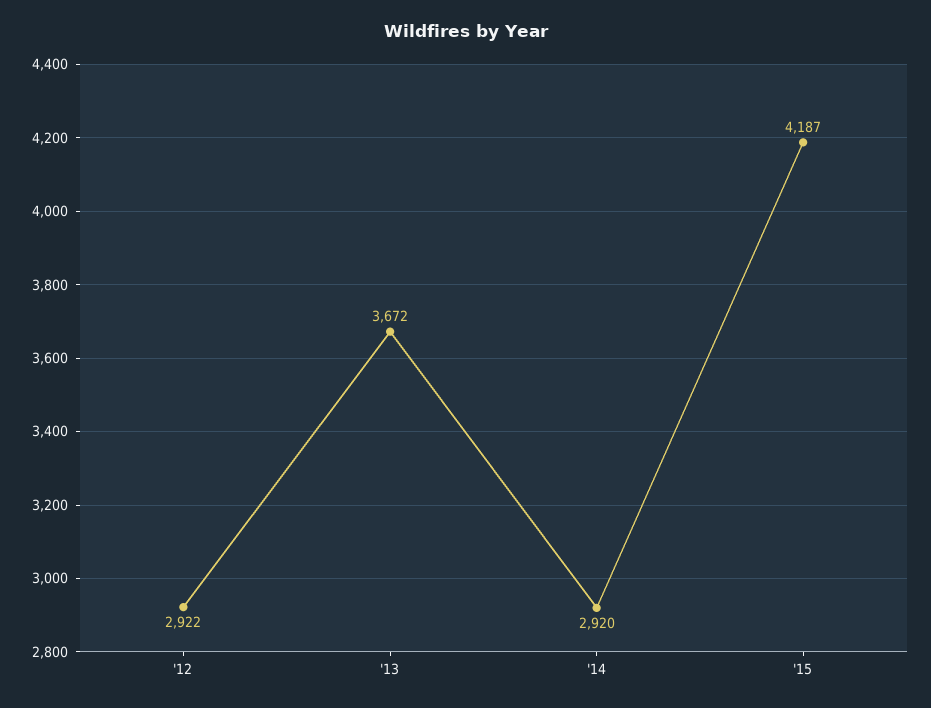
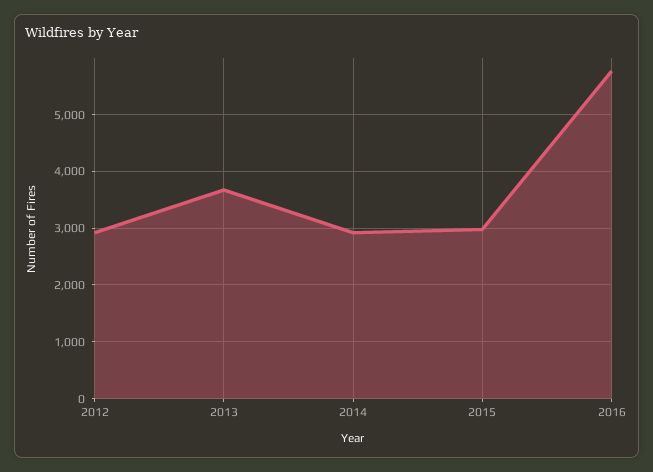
'15: 4187 -> 3000
2016: none -> 5800

